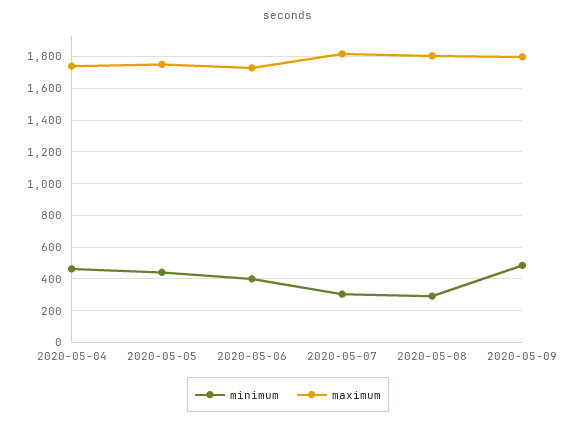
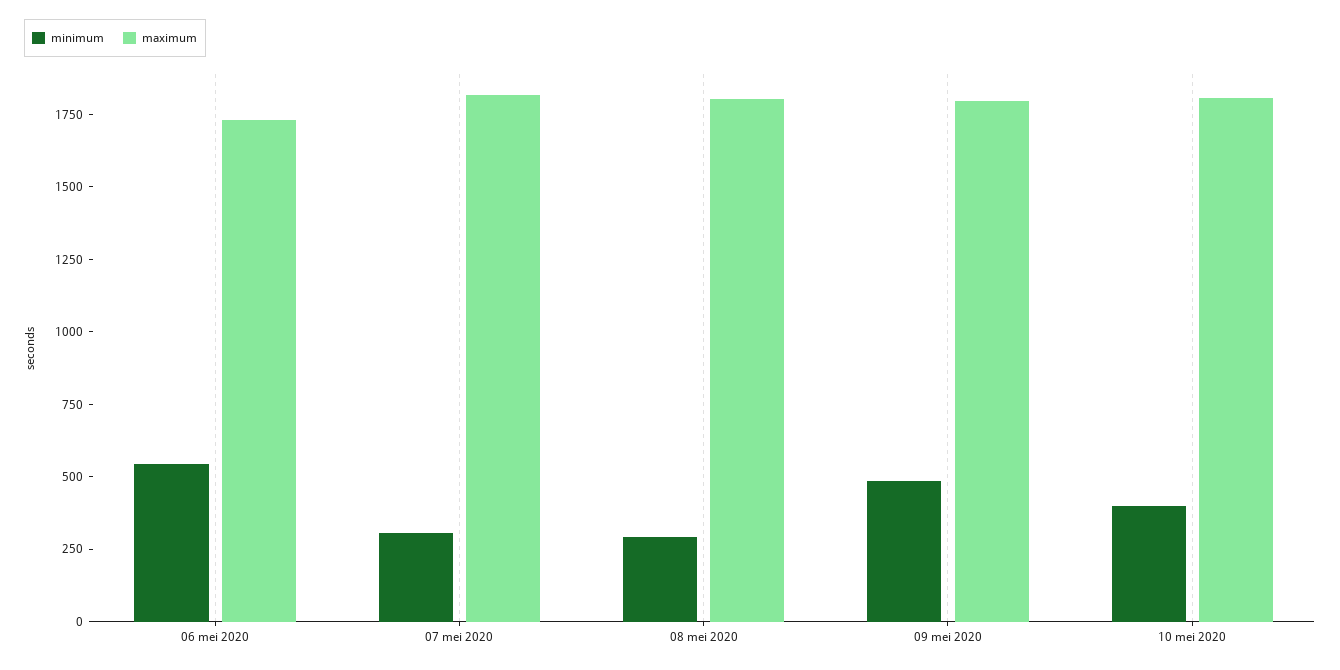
minimum, 2020-05-04: 450 -> none
maximum, 2020-05-04: 1750 -> none
minimum, 2020-05-05: 450 -> none
maximum, 2020-05-05: 1750 -> none
minimum, 2020-05-06: 400 -> 550
minimum, 10 mei 2020: none -> 400
maximum, 10 mei 2020: none -> 1800

